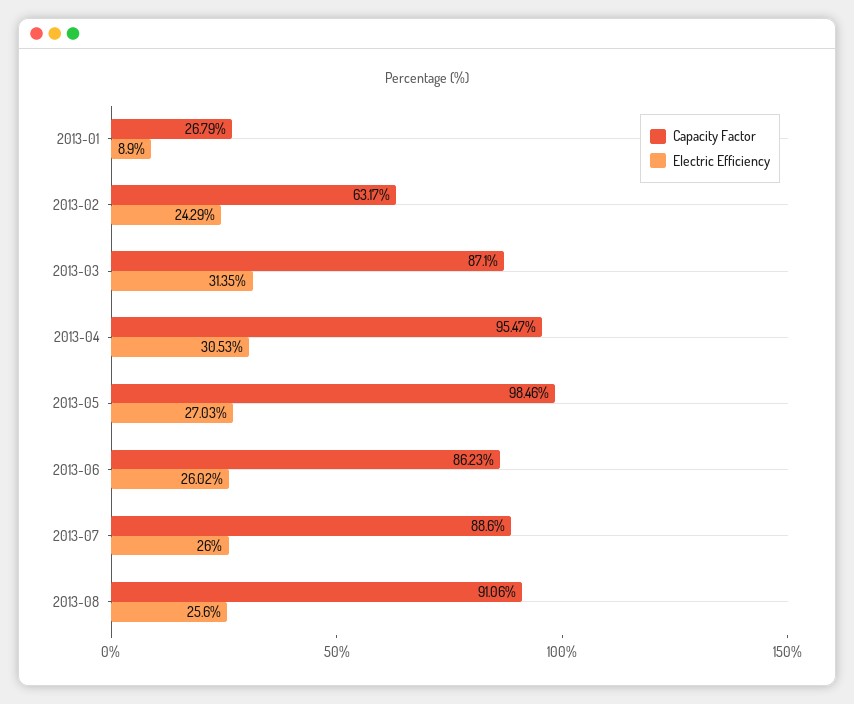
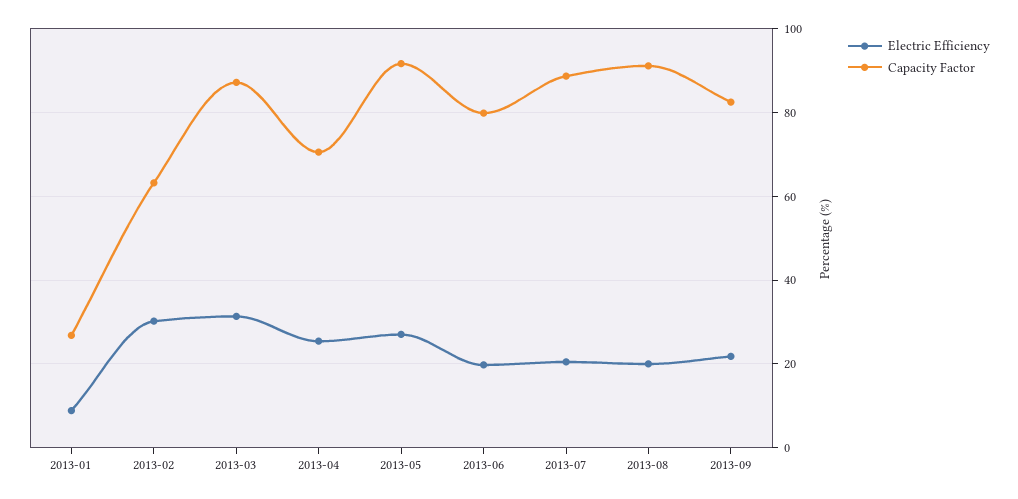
Electric Efficiency, 2013-02: 24.29 -> 30
Capacity Factor, 2013-04: 95.47 -> 70
Electric Efficiency, 2013-04: 30.53 -> 26
Capacity Factor, 2013-05: 98.46 -> 92
Capacity Factor, 2013-06: 86.23 -> 80
Electric Efficiency, 2013-06: 26.02 -> 20
Electric Efficiency, 2013-07: 26 -> 20
Electric Efficiency, 2013-08: 25.6 -> 20
Electric Efficiency, 2013-09: none -> 22
Capacity Factor, 2013-09: none -> 82

